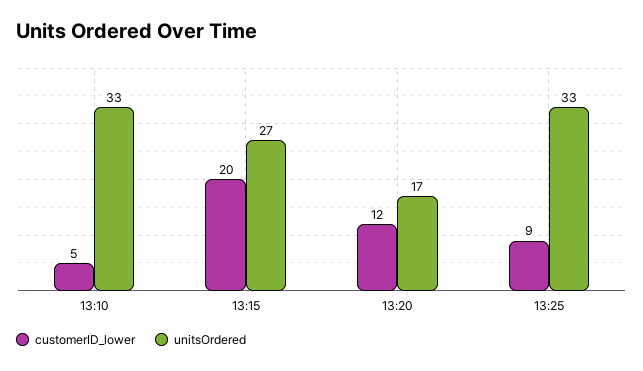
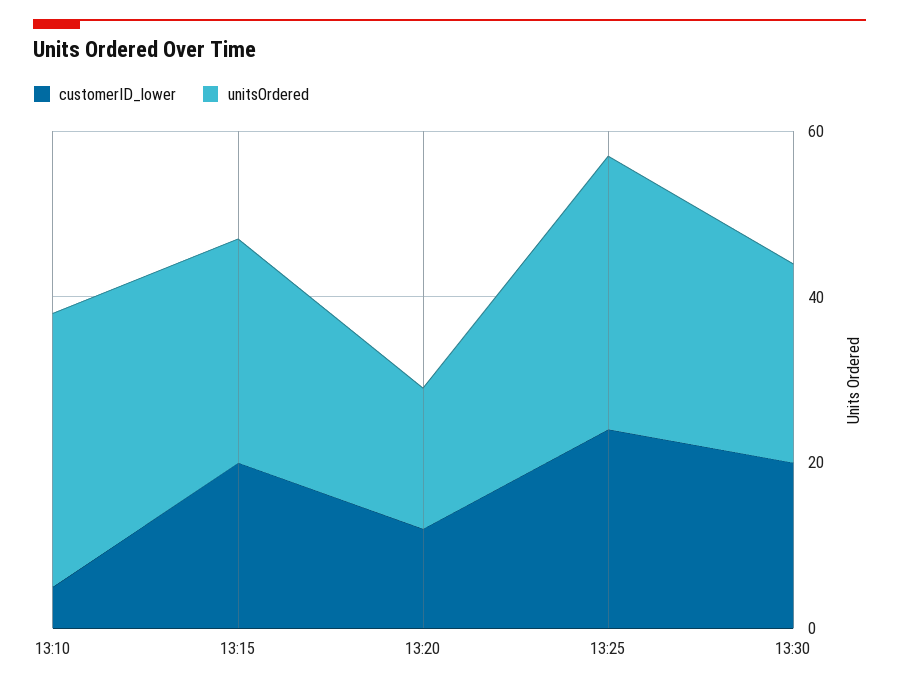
customerID_lower, 13:25: 9 -> 25
customerID_lower, 13:30: none -> 20
unitsOrdered, 13:30: none -> 25

